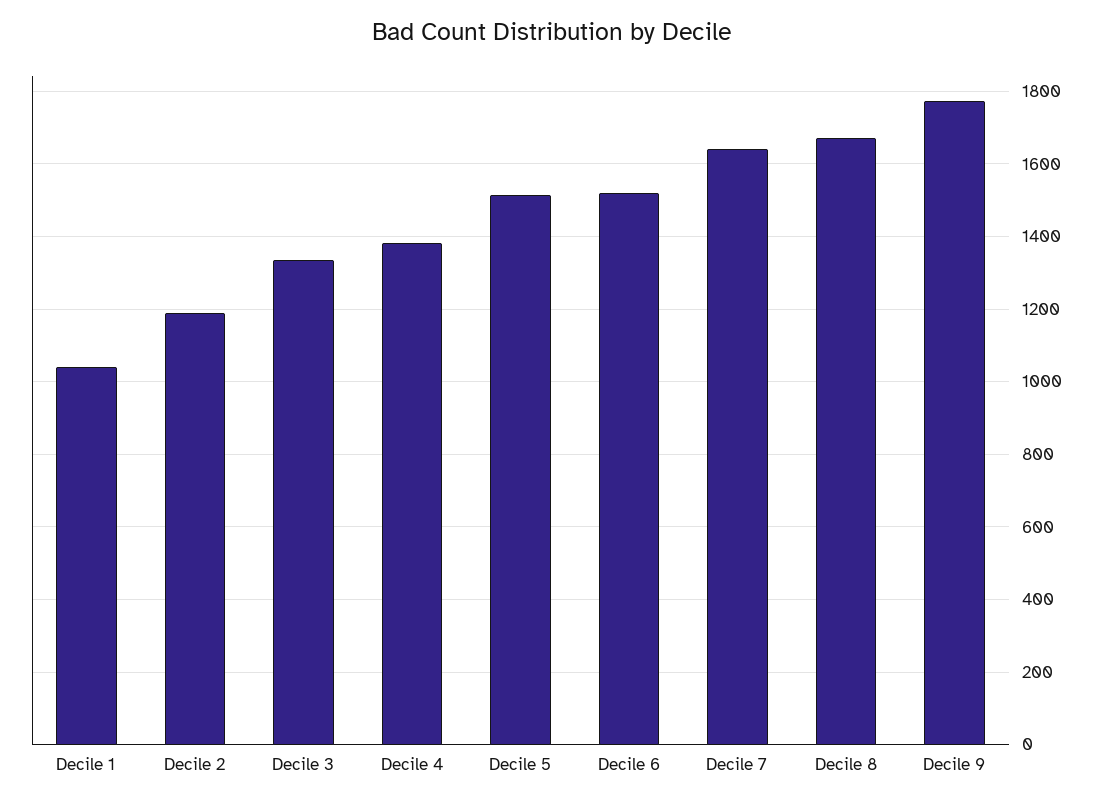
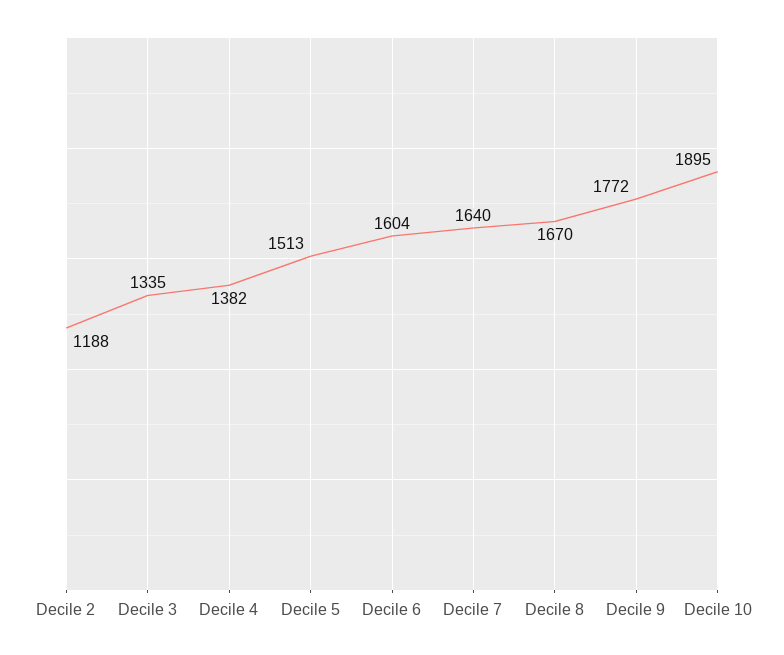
Decile 1: 1040 -> none
Decile 6: 1520 -> 1604
Decile 10: none -> 1895

